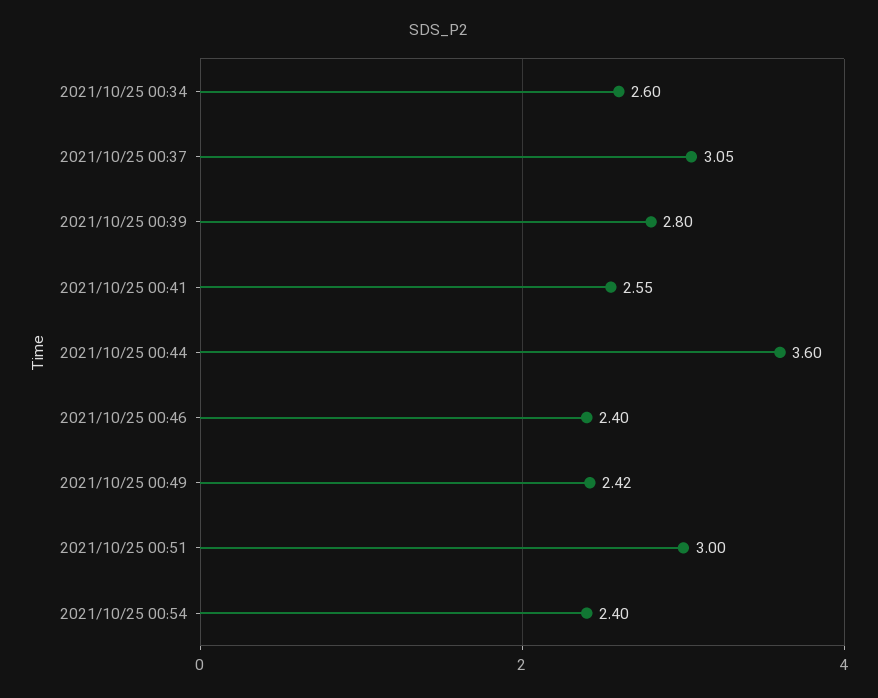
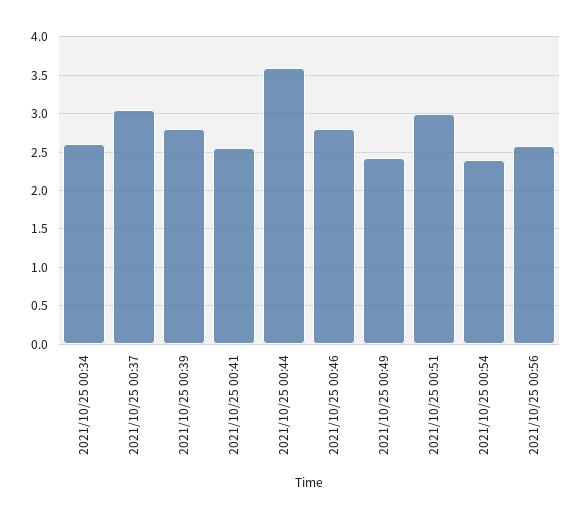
2021/10/25 00:46: 2.4 -> 2.8
2021/10/25 00:56: none -> 2.6

